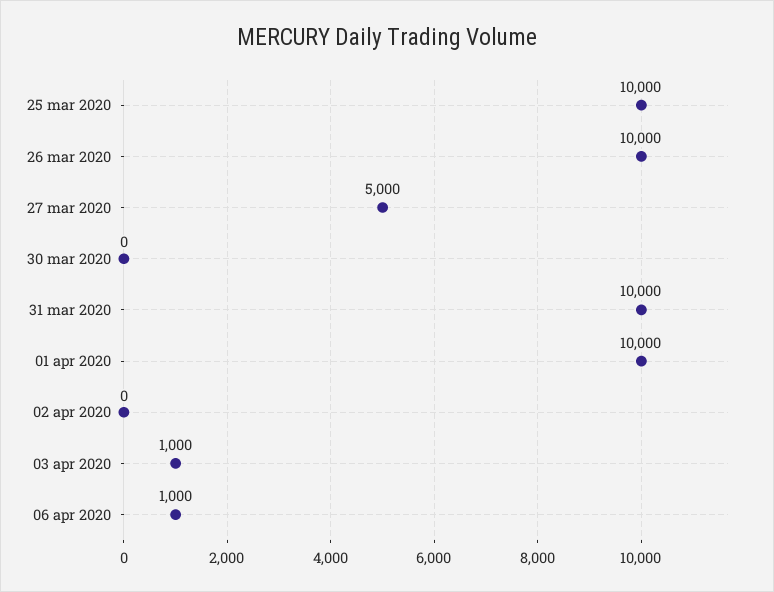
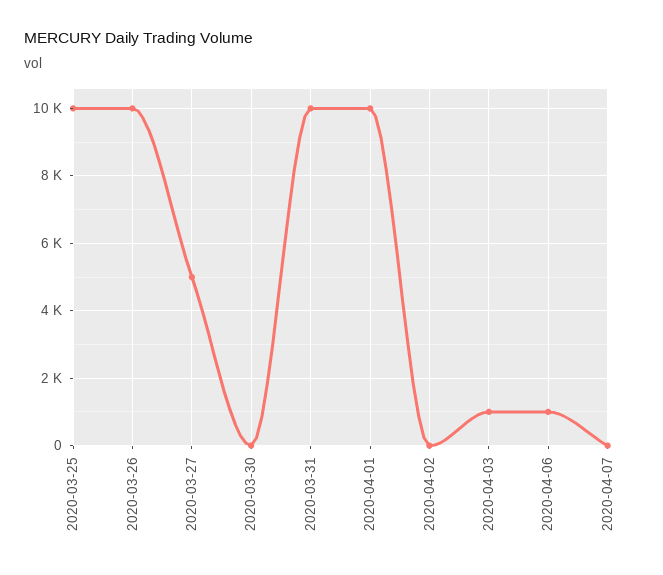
2020-04-07: none -> 0

